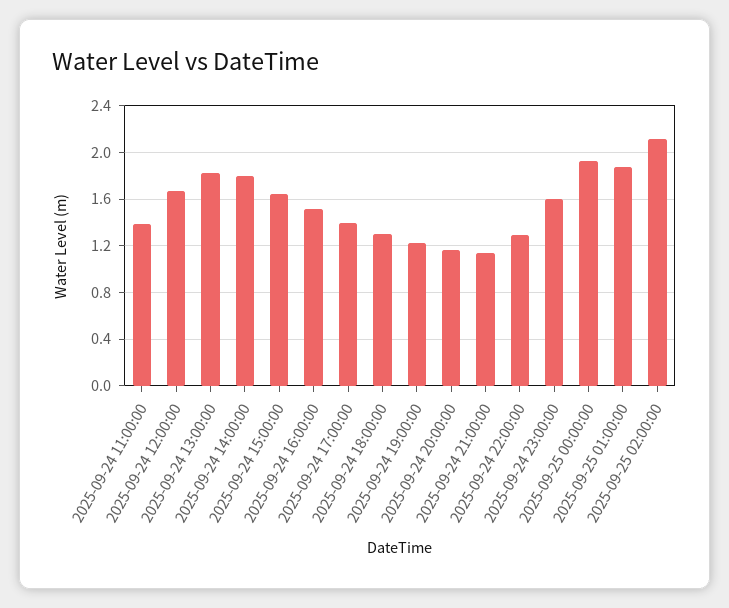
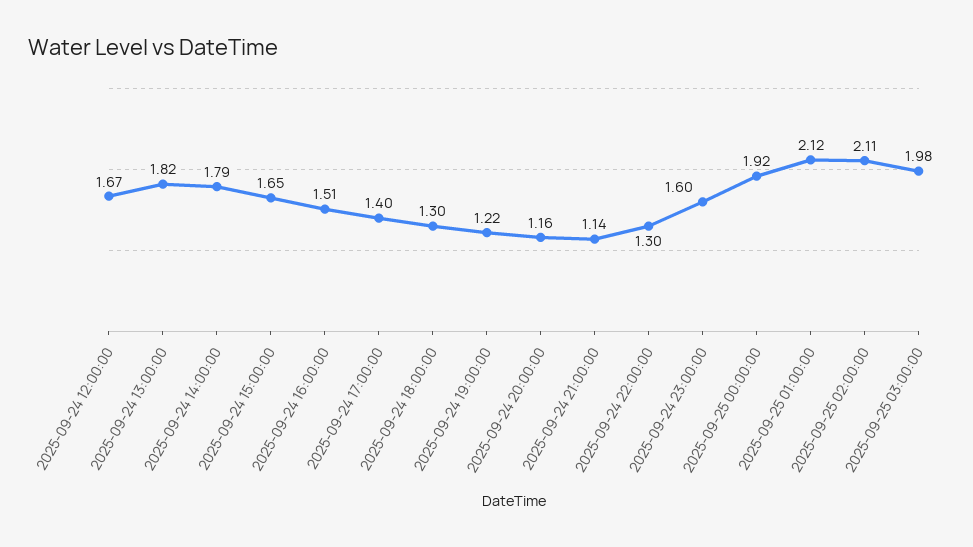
2025-09-24 11:00:00: 1.4 -> none
2025-09-25 01:00:00: 1.9 -> 2.12
2025-09-25 03:00:00: none -> 1.98

